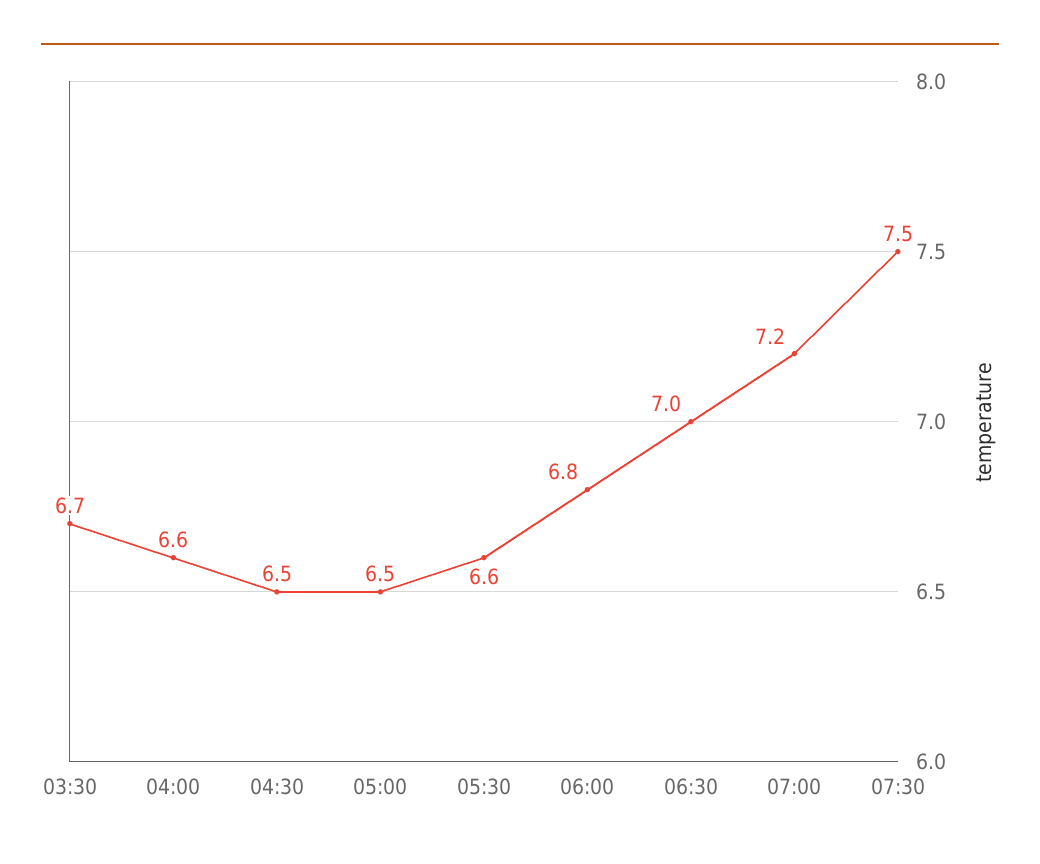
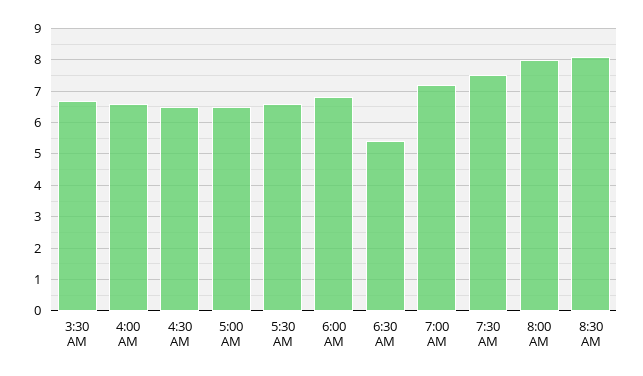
06:30: 7 -> 5.5
8:00 AM: none -> 8
8:30 AM: none -> 8

